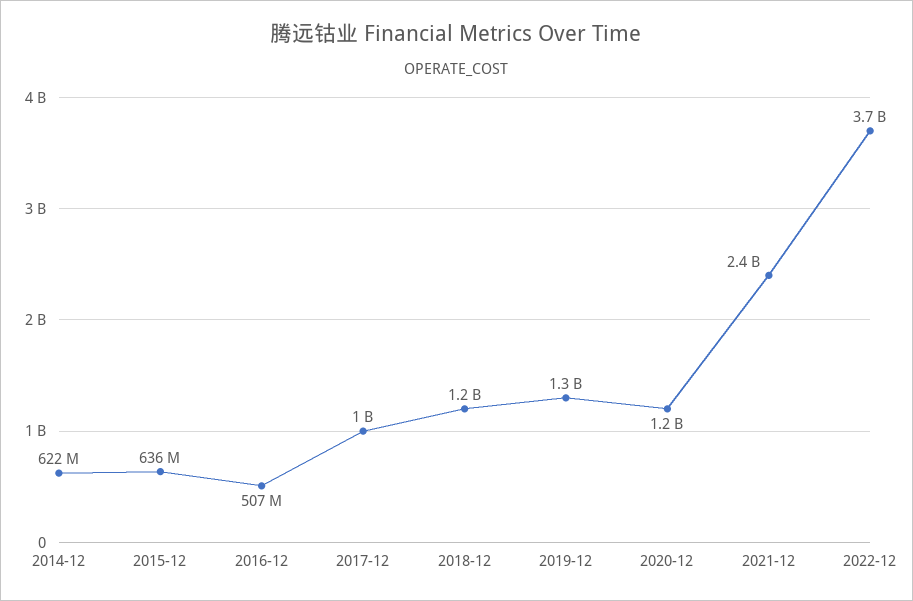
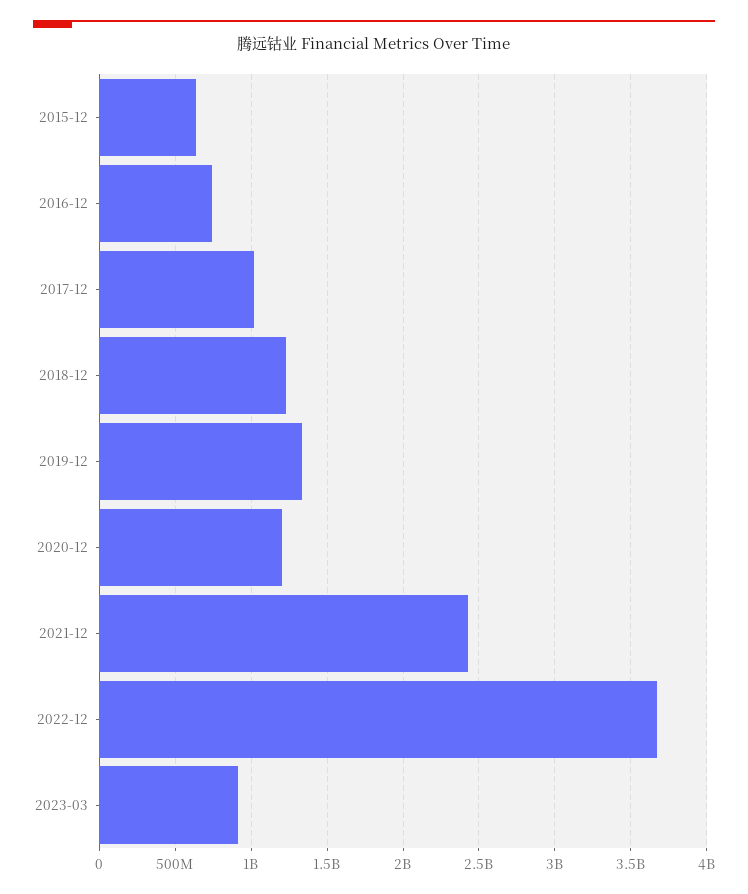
2014-12: 622000000 -> none
2016-12: 507000000 -> 750000000
2023-03: none -> 900000000

